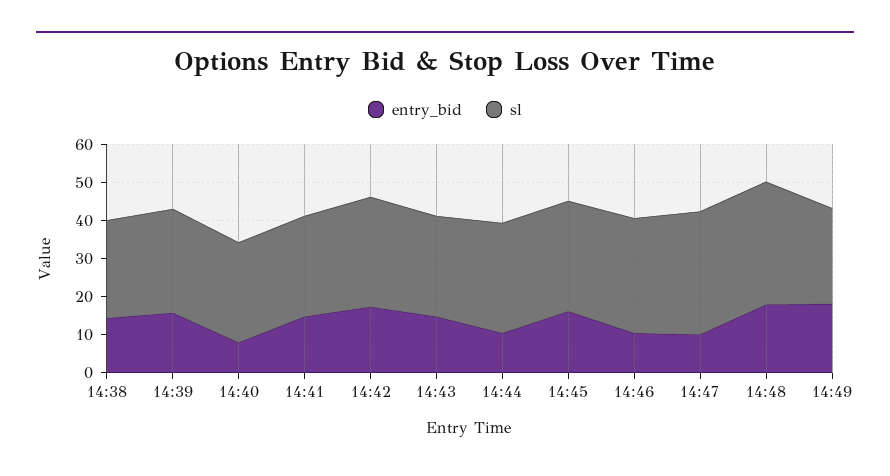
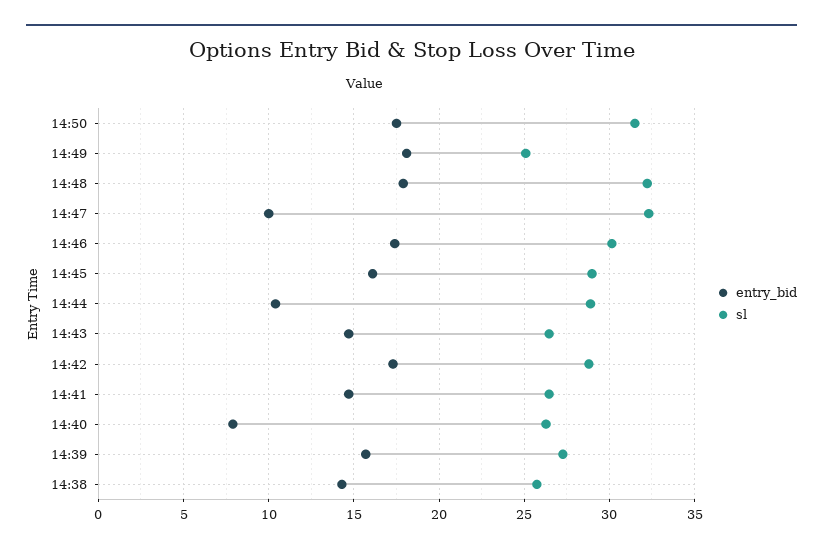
entry_bid, 14:46: 10 -> 17.5
entry_bid, 14:50: none -> 17.5
sl, 14:50: none -> 31.5

